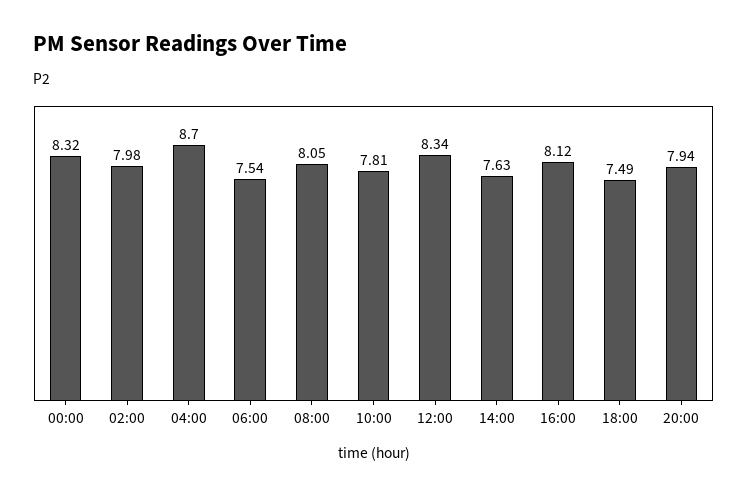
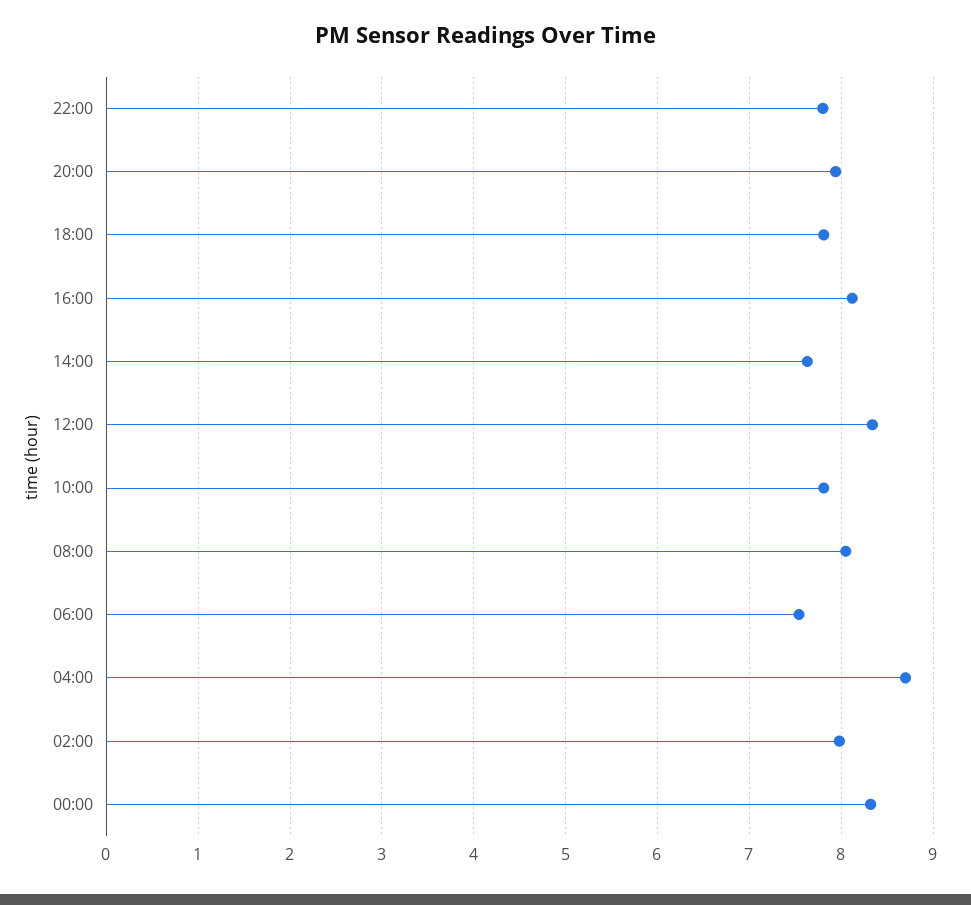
18:00: 7.49 -> 7.8
22:00: none -> 7.8

